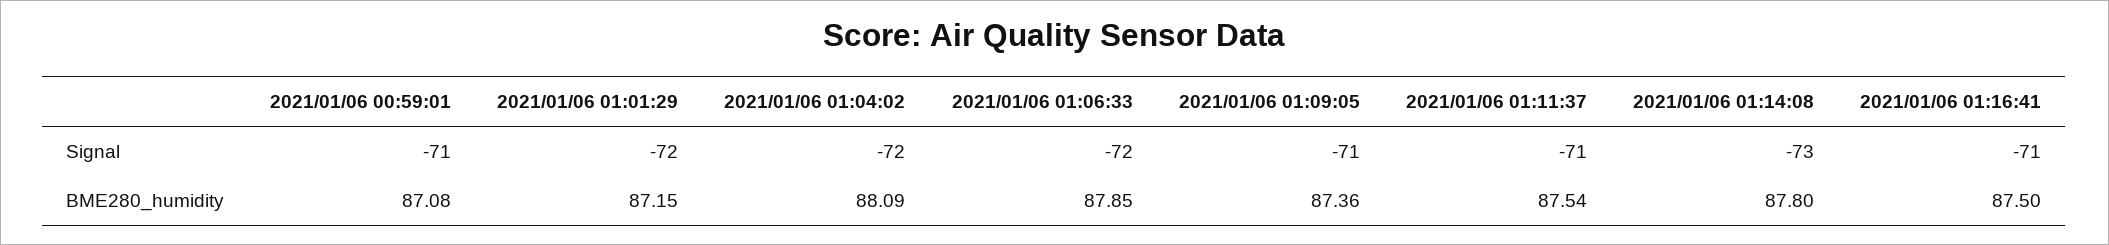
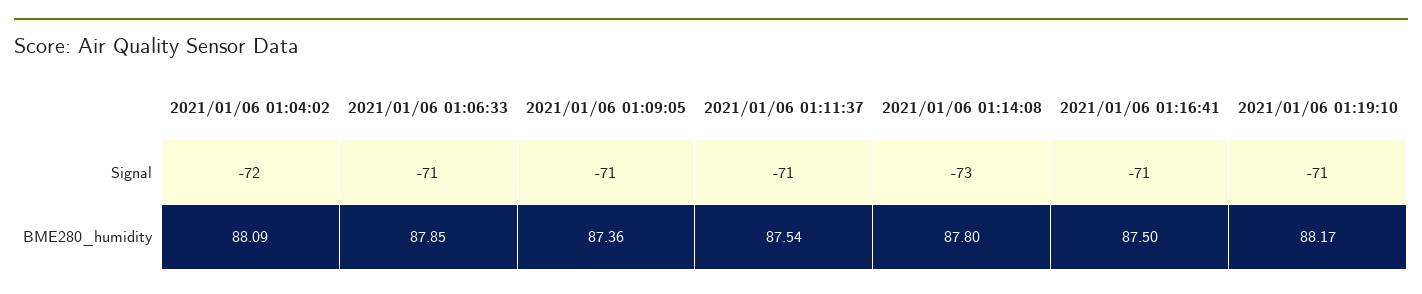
2021/01/06 00:59:01, Signal: -71 -> none
2021/01/06 01:01:29, Signal: -72 -> none
2021/01/06 01:06:33, Signal: -72 -> -71
2021/01/06 00:59:01, BME280_humidity: 87.08 -> none
2021/01/06 01:01:29, BME280_humidity: 87.15 -> none
2021/01/06 01:19:10, Signal: none -> -71
2021/01/06 01:19:10, BME280_humidity: none -> 88.17

